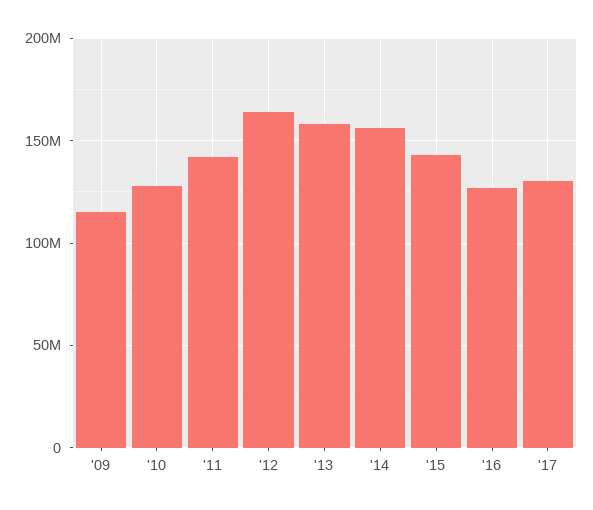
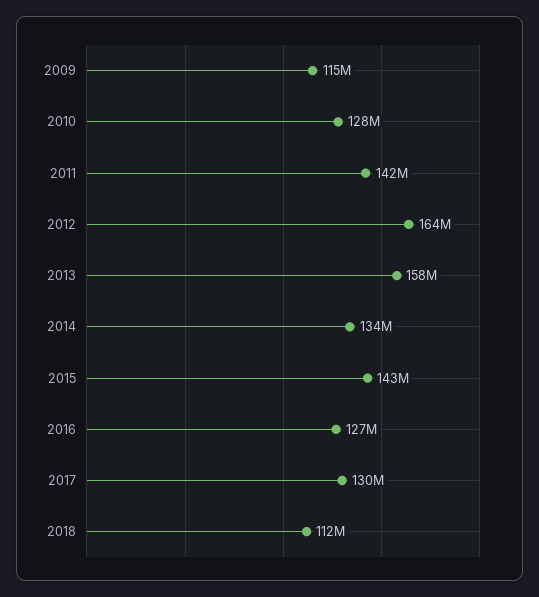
'14: 155000000 -> 134000000
2018: none -> 112000000

